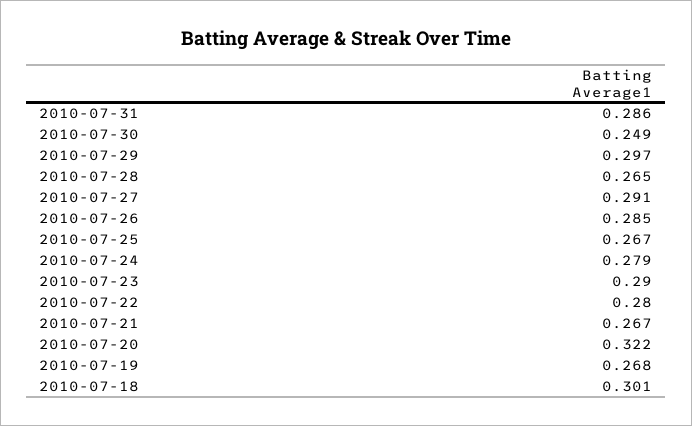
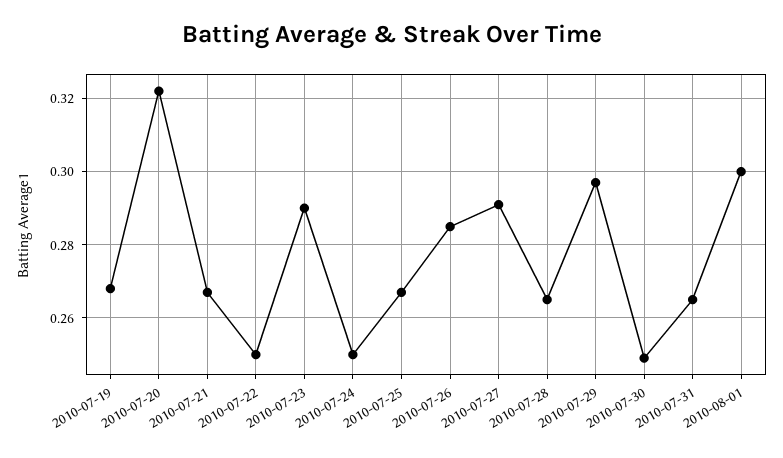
2010-07-31: 0.286 -> 0.265
2010-07-24: 0.279 -> 0.25
2010-07-22: 0.28 -> 0.25
2010-07-18: 0.301 -> none
2010-08-01: none -> 0.3

